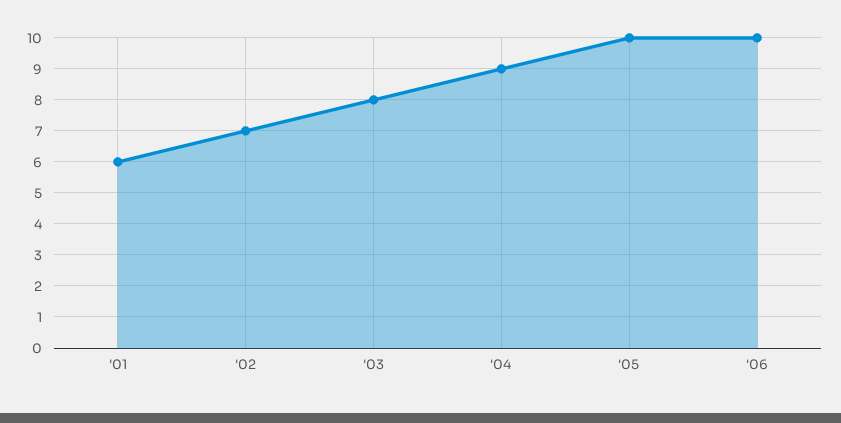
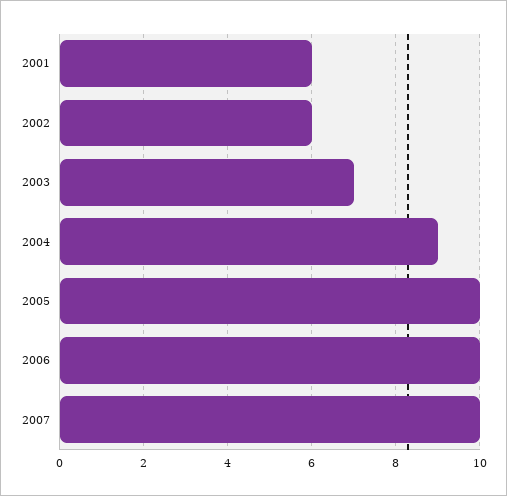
'02: 7 -> 6
'03: 8 -> 7
2007: none -> 10

